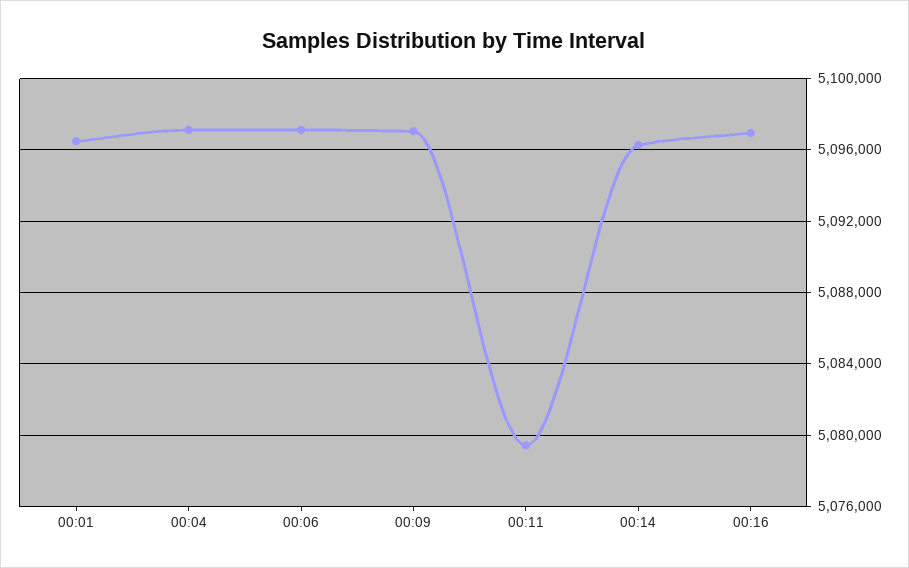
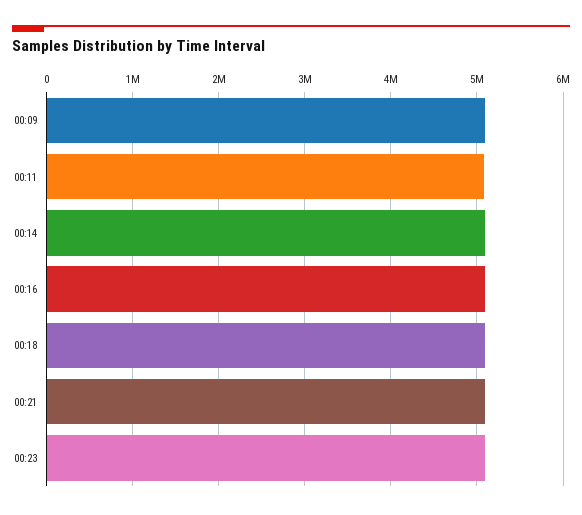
00:01: 5096500 -> none
00:04: 5097000 -> none
00:06: 5097000 -> none
00:18: none -> 5100000
00:21: none -> 5100000
00:23: none -> 5100000

